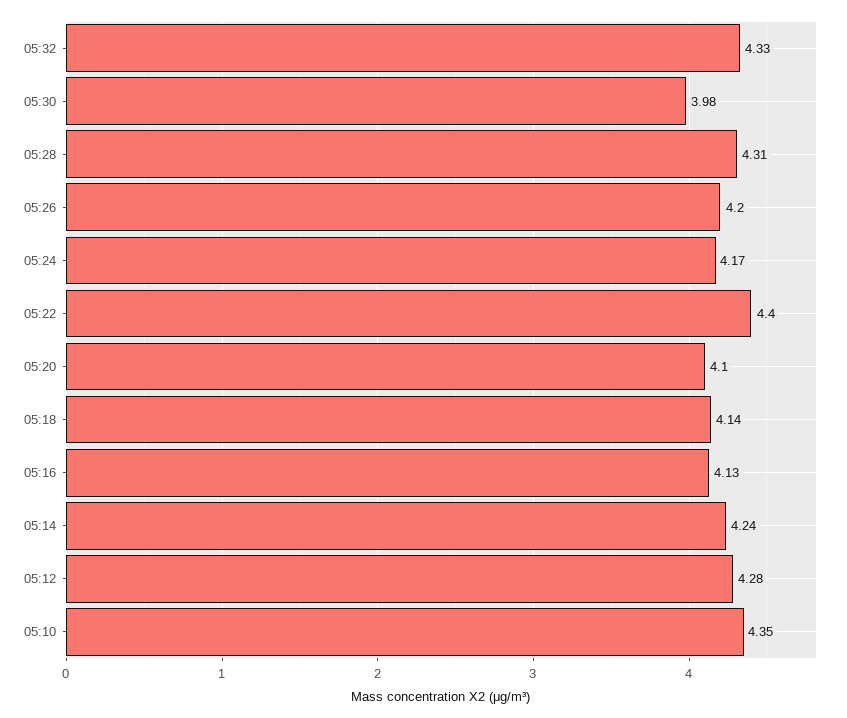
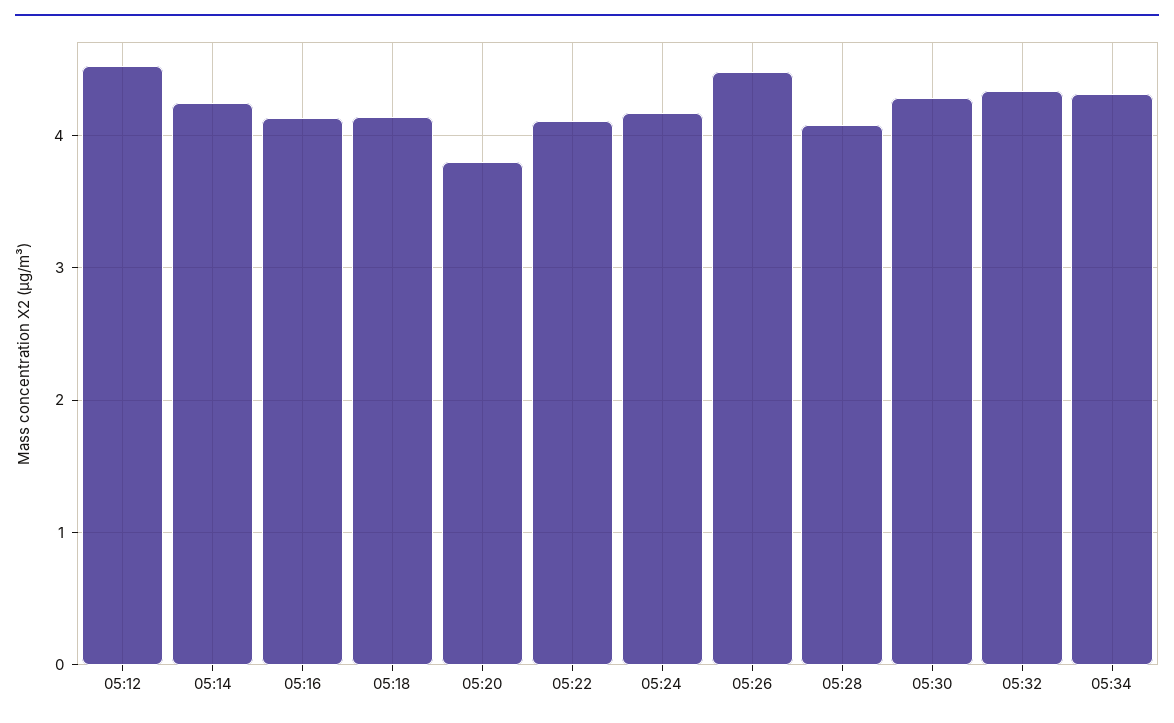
05:30: 3.98 -> 4.3
05:28: 4.31 -> 4.1
05:26: 4.2 -> 4.5
05:22: 4.4 -> 4.1
05:20: 4.1 -> 3.8
05:12: 4.28 -> 4.5
05:10: 4.35 -> none
05:34: none -> 4.3

